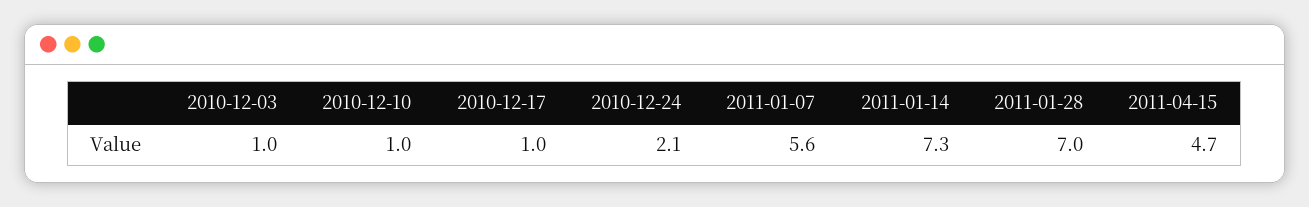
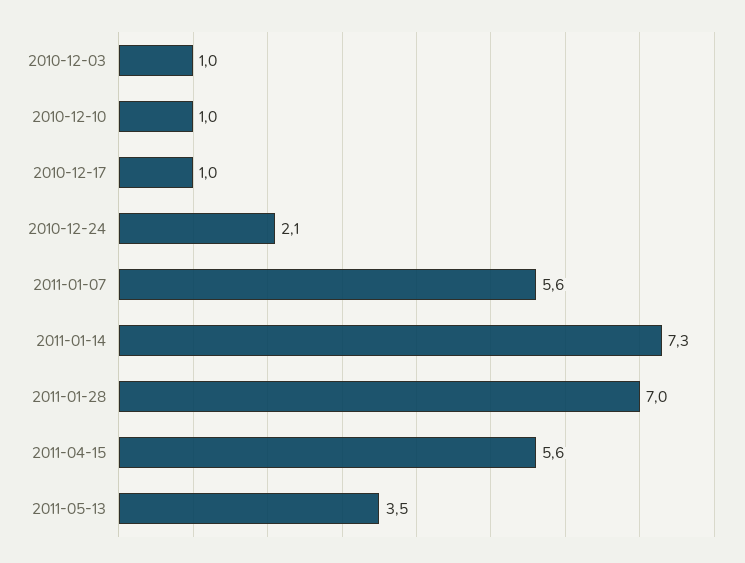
2011-04-15: 4.7 -> 5.6
2011-05-13: none -> 3.5

